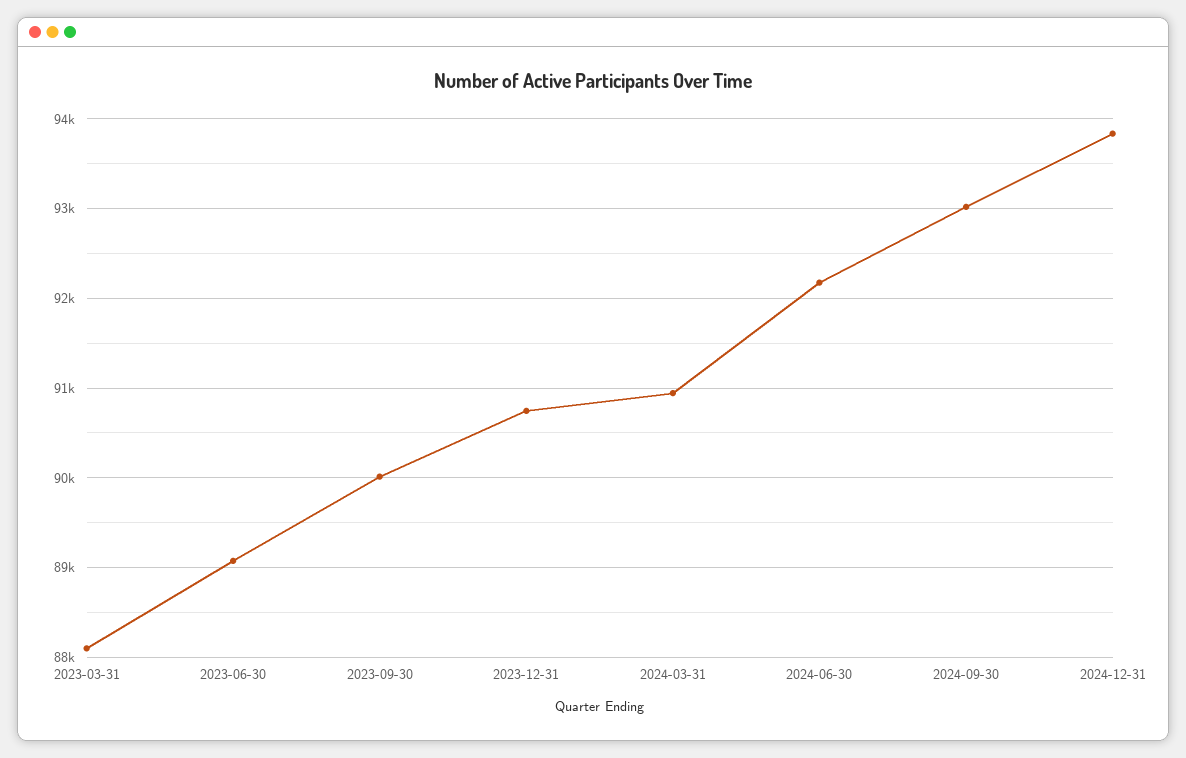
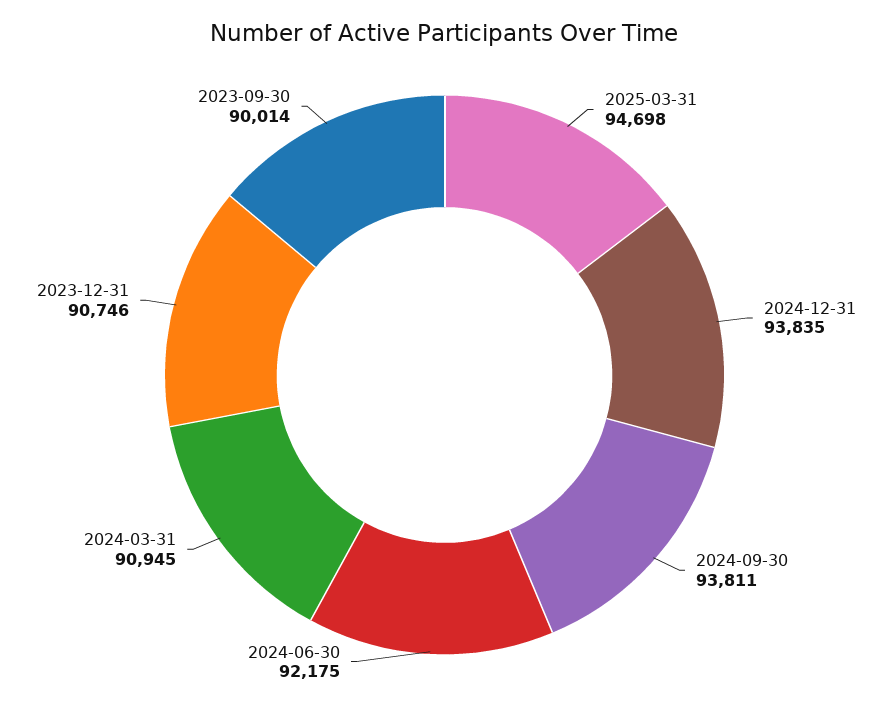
2023-03-31: 88100 -> none
2023-06-30: 89100 -> none
2024-09-30: 93000 -> 93811
2025-03-31: none -> 94698

